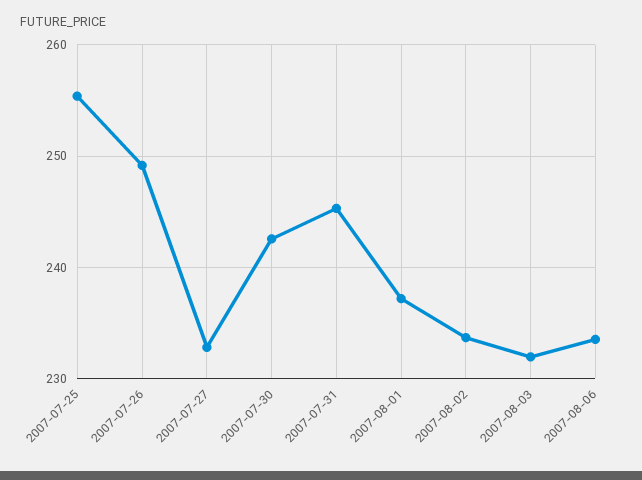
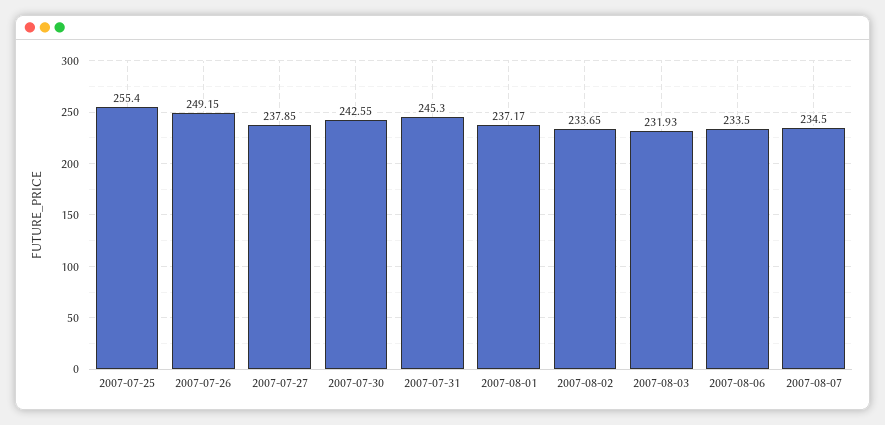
2007-07-27: 233 -> 237.85
2007-08-07: none -> 234.5

